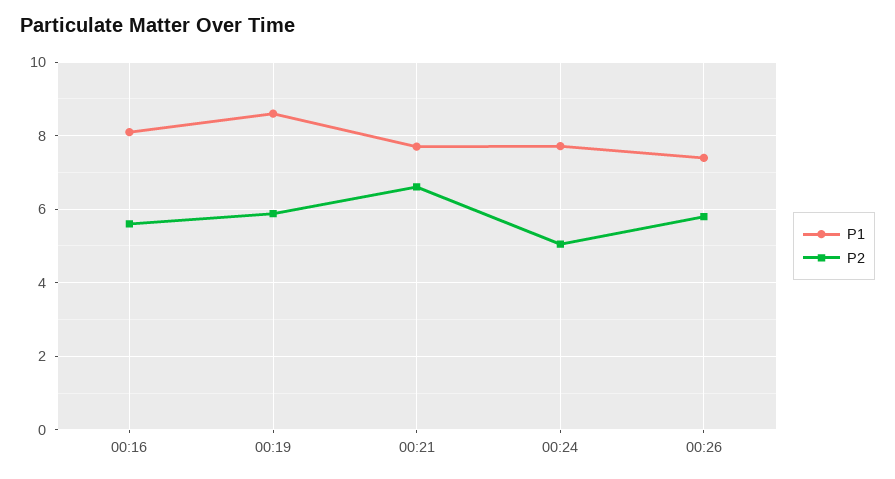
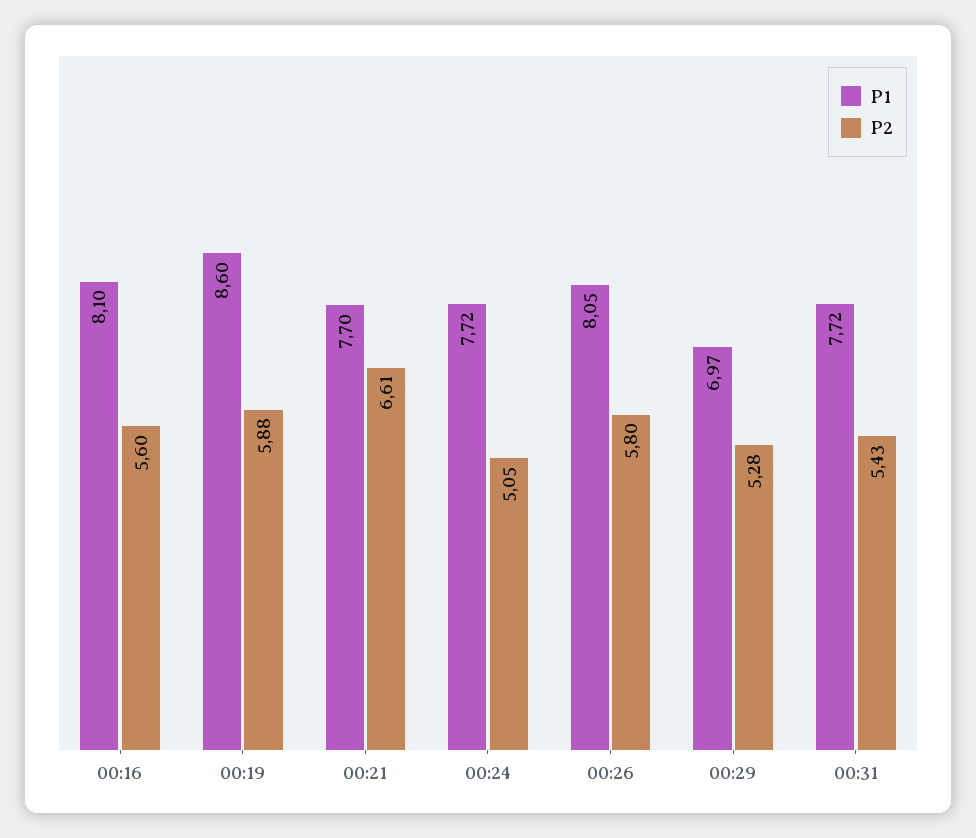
P1, 00:26: 7.4 -> 8.05
P1, 00:29: none -> 6.97
P2, 00:29: none -> 5.28
P1, 00:31: none -> 7.72
P2, 00:31: none -> 5.43

